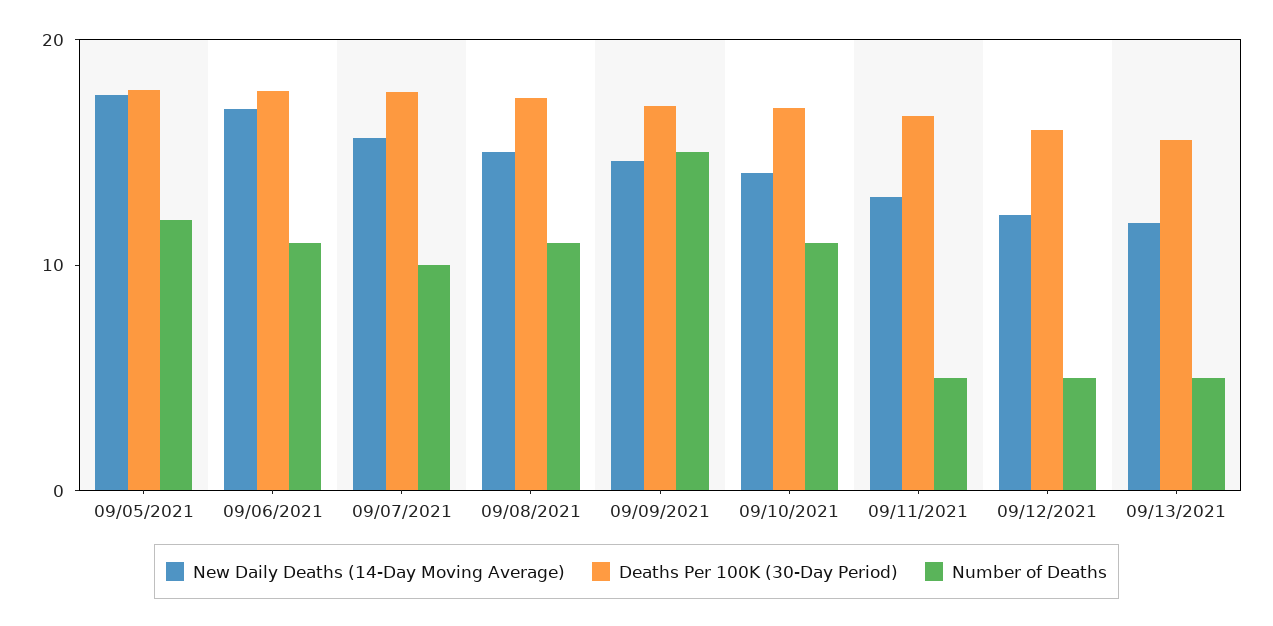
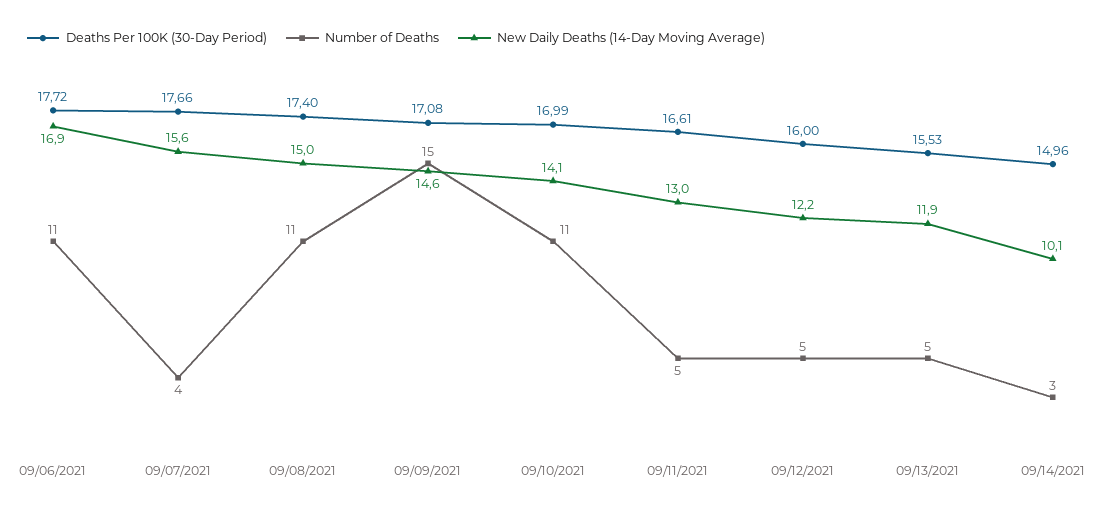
New Daily Deaths (14-Day Moving Average), 09/05/2021: 18 -> none
Deaths Per 100K (30-Day Period), 09/05/2021: 18 -> none
Number of Deaths, 09/05/2021: 12 -> none
Number of Deaths, 09/07/2021: 10 -> 4
Deaths Per 100K (30-Day Period), 09/14/2021: none -> 14.96
Number of Deaths, 09/14/2021: none -> 3
New Daily Deaths (14-Day Moving Average), 09/14/2021: none -> 10.1

